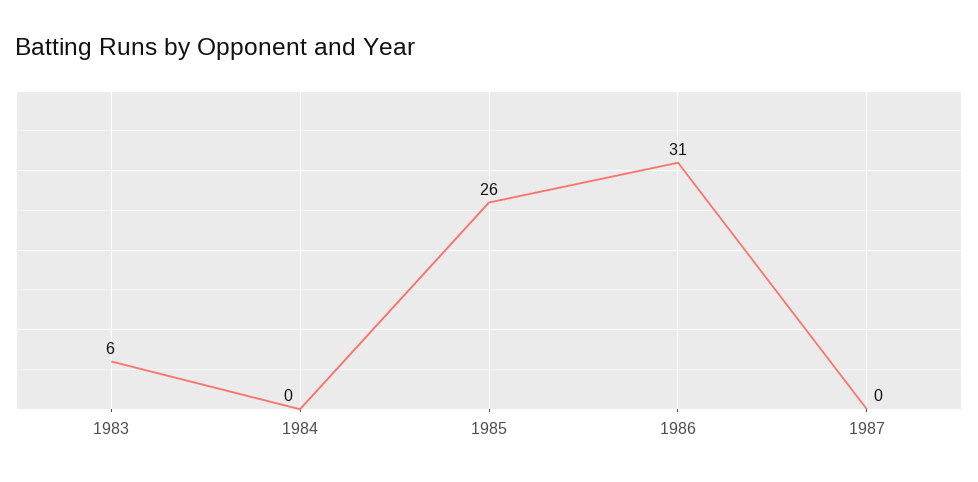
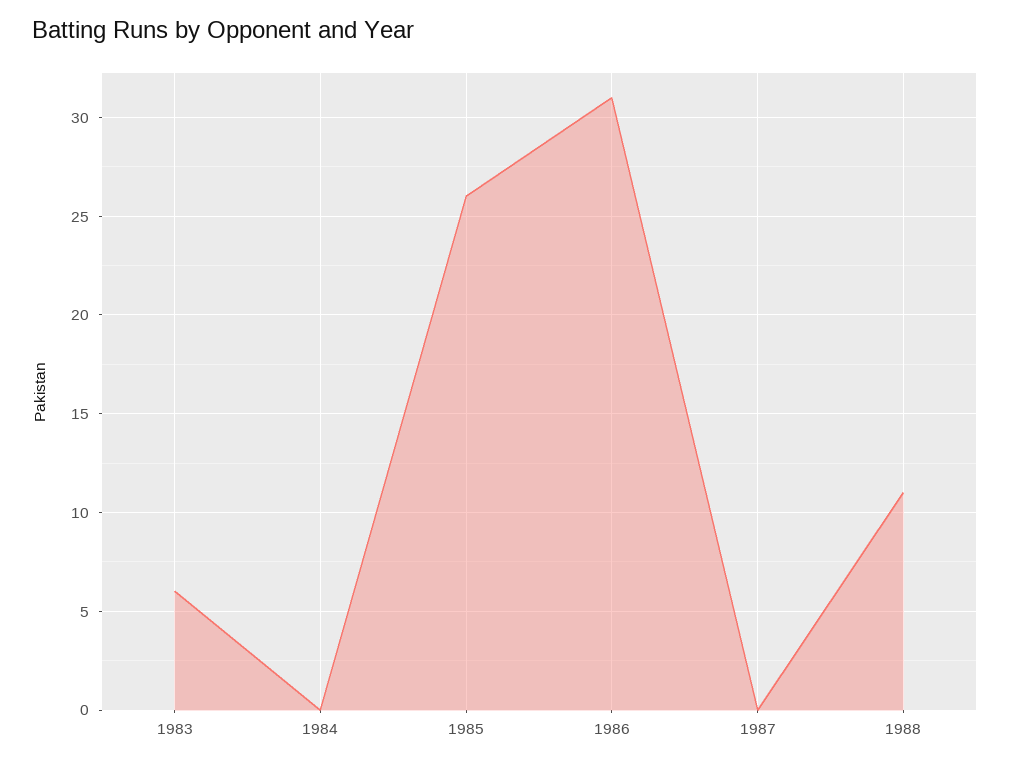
1988: none -> 11

